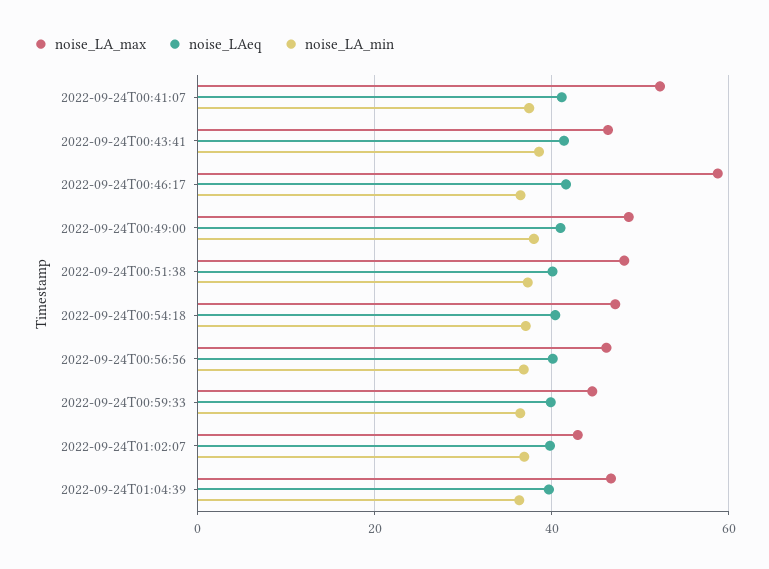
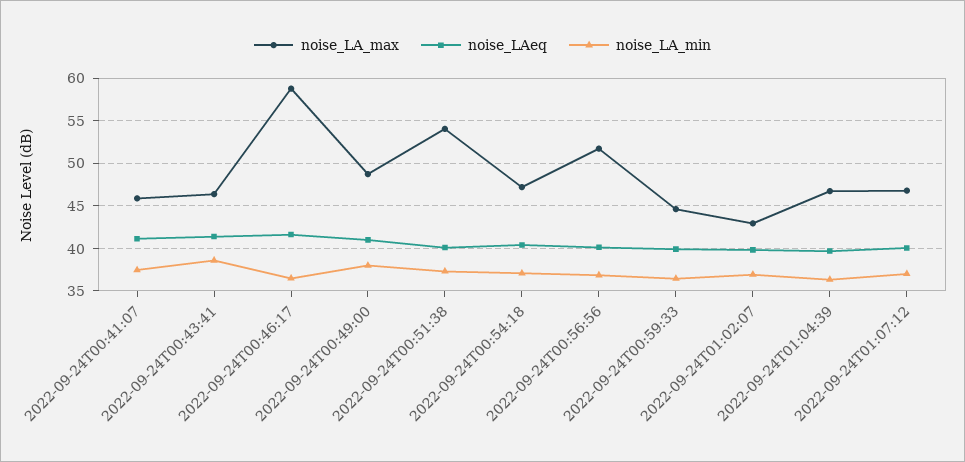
noise_LA_max, 2022-09-24T00:41:07: 52 -> 46
noise_LA_max, 2022-09-24T00:51:38: 48 -> 54
noise_LA_max, 2022-09-24T00:56:56: 46 -> 52
noise_LA_max, 2022-09-24T01:07:12: none -> 47
noise_LAeq, 2022-09-24T01:07:12: none -> 40
noise_LA_min, 2022-09-24T01:07:12: none -> 37

